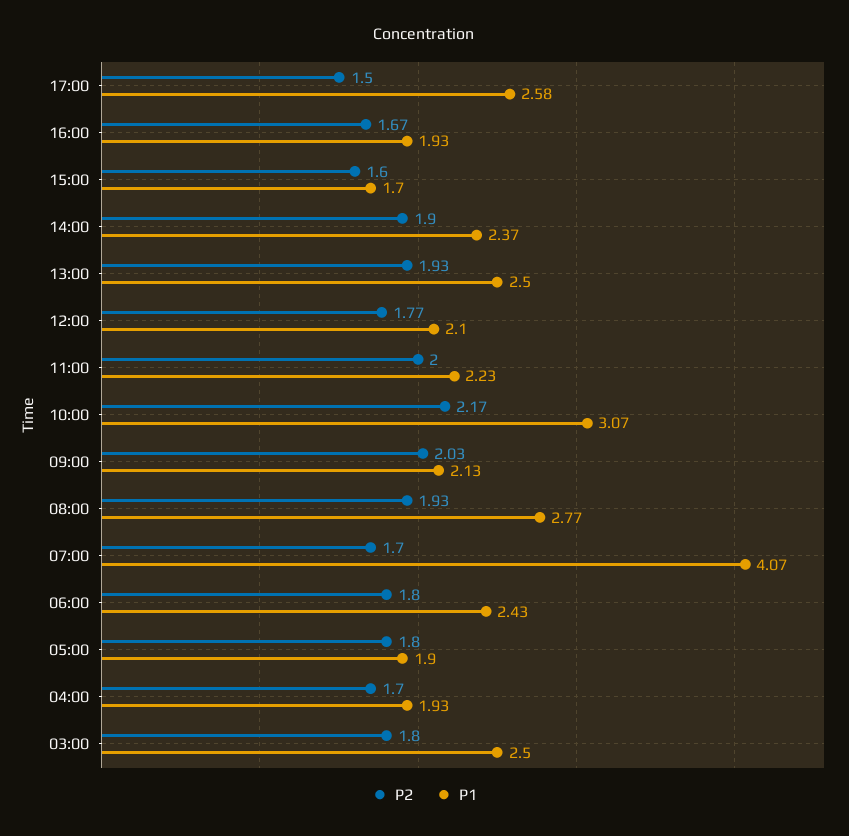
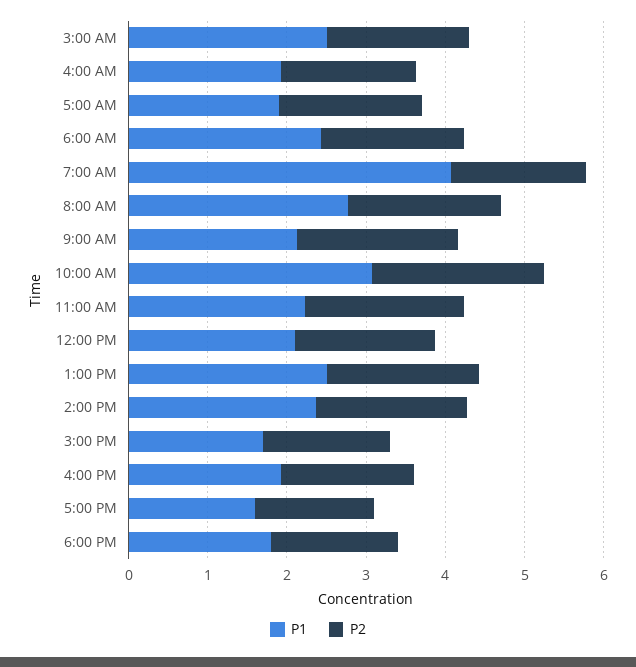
P1, 17:00: 2.58 -> 1.6
P1, 6:00 PM: none -> 1.8
P2, 6:00 PM: none -> 1.6

